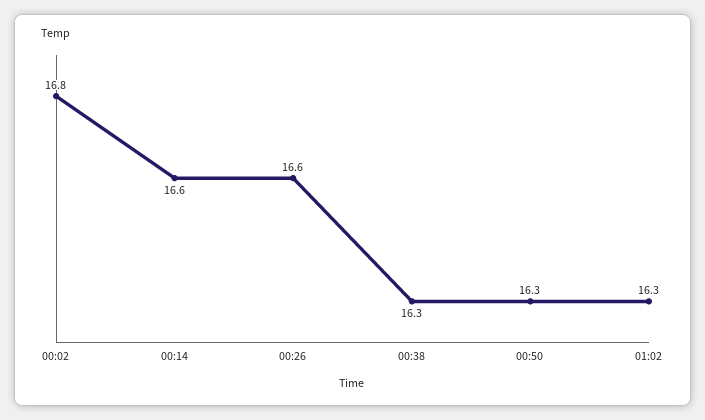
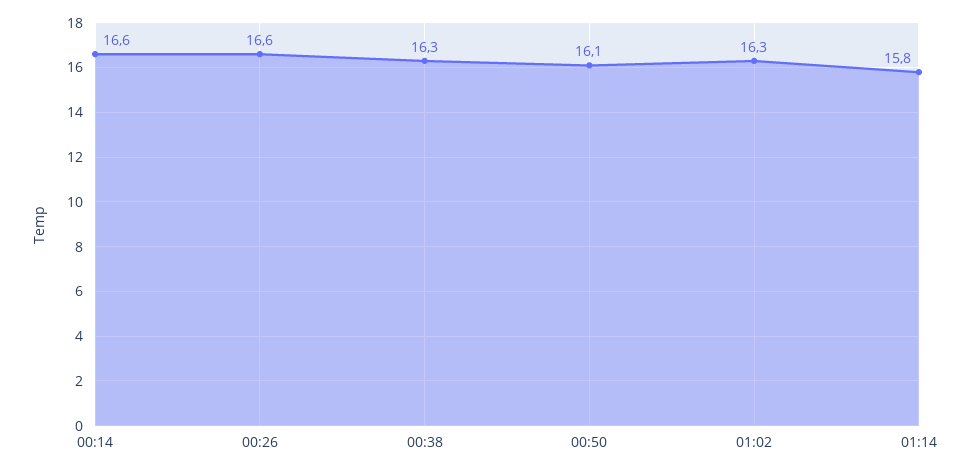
00:02: 16.8 -> none
00:50: 16.3 -> 16.1
01:14: none -> 15.8

